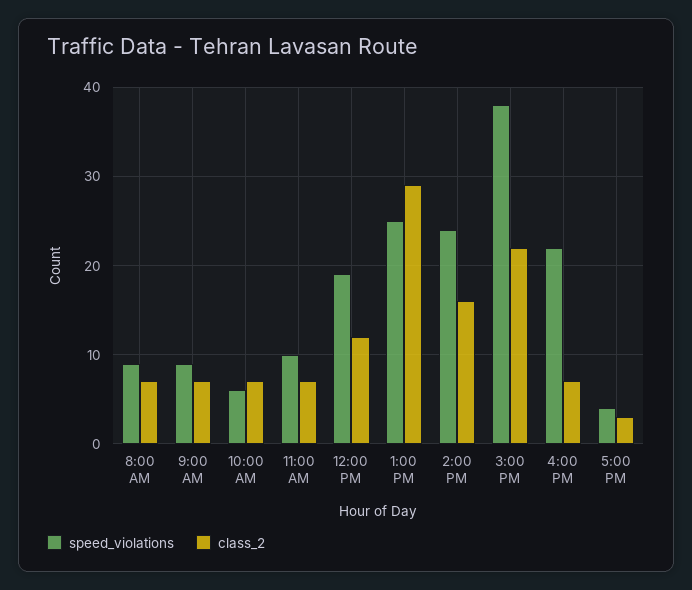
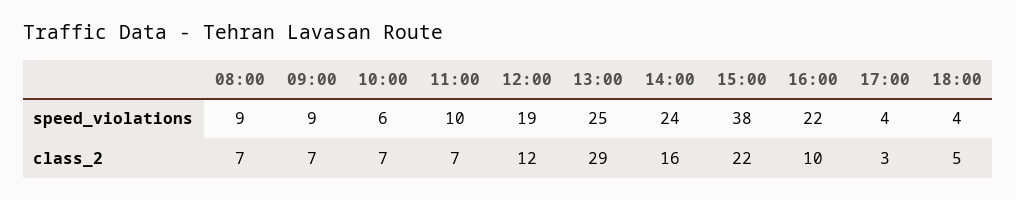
class_2, 4:00 PM: 7 -> 10
speed_violations, 18:00: none -> 4
class_2, 18:00: none -> 5

